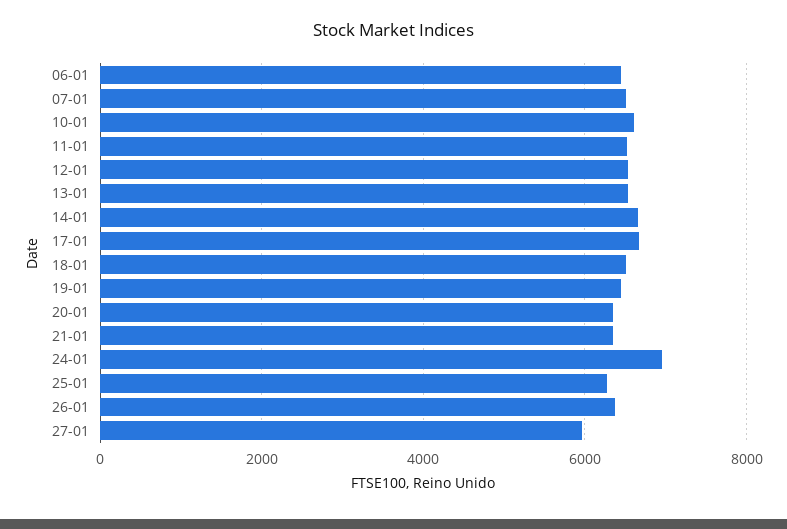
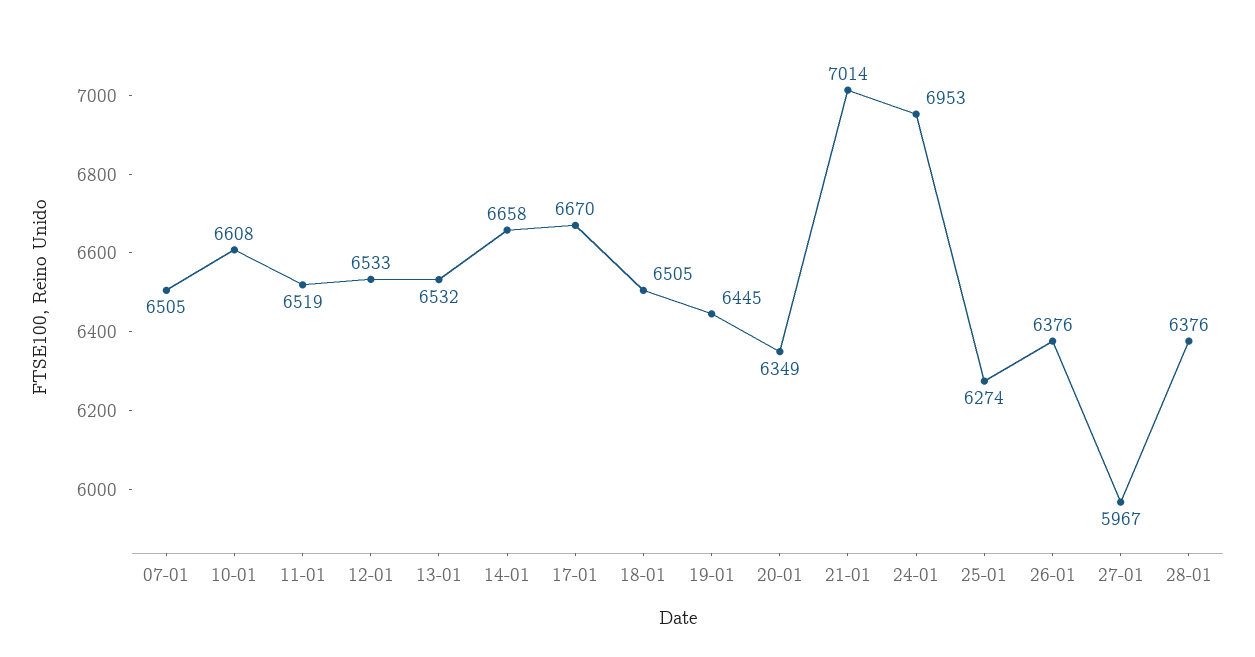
06-01: 6400 -> none
21-01: 6400 -> 7014
28-01: none -> 6376

